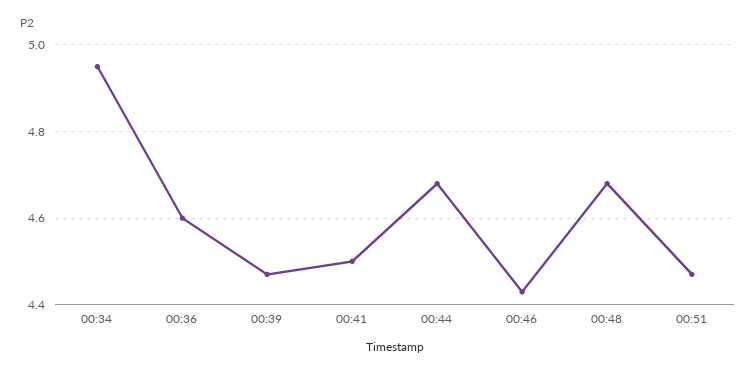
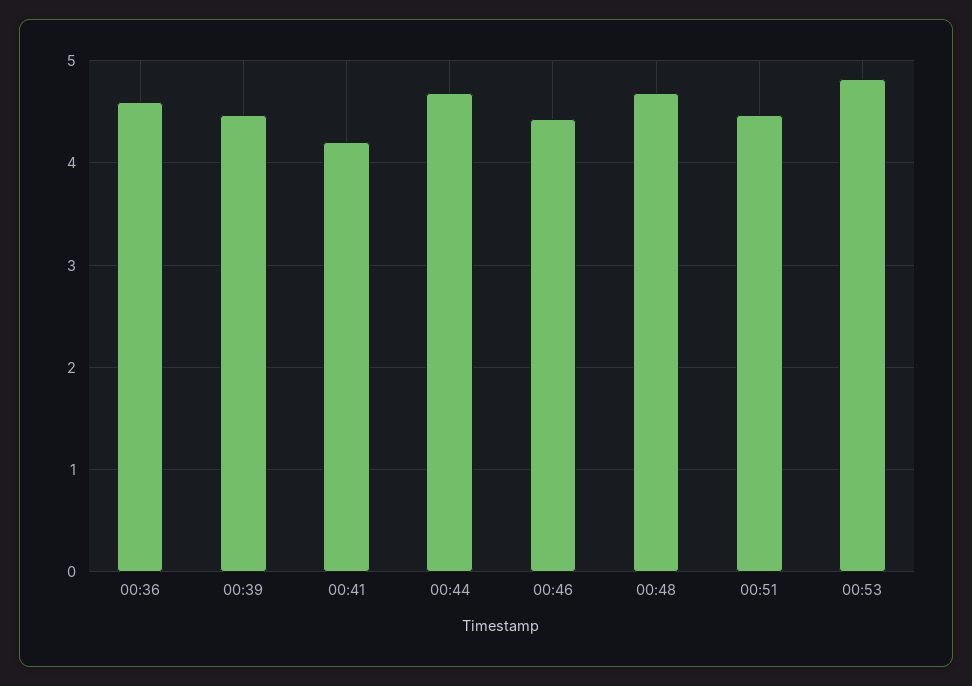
00:34: 4.95 -> none
00:41: 4.5 -> 4.2
00:53: none -> 4.8

